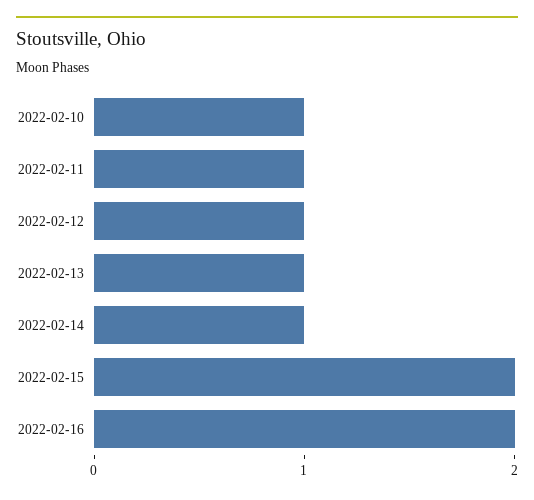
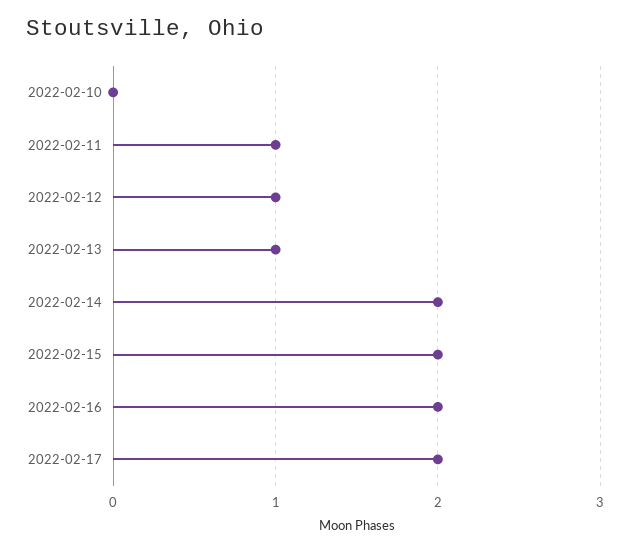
2022-02-10: 1 -> 0
2022-02-14: 1 -> 2
2022-02-17: none -> 2

